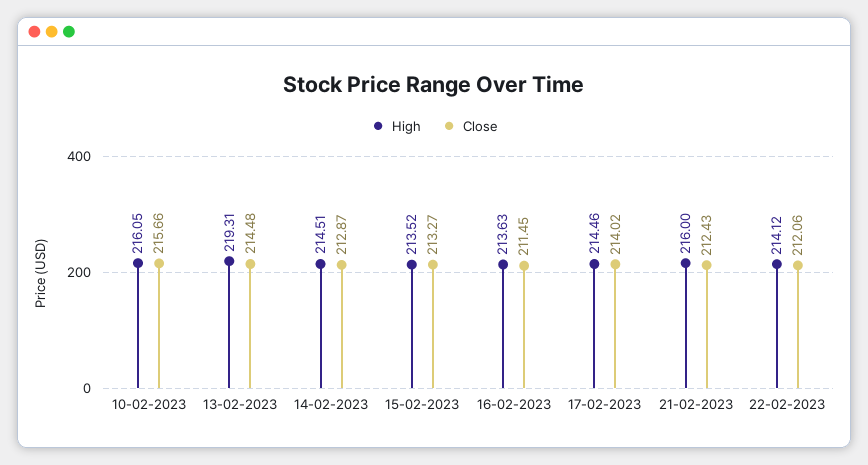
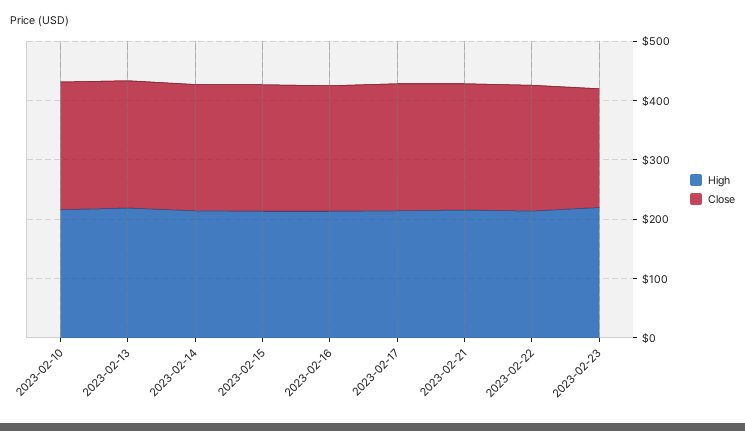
High, 2023-02-23: none -> 220
Close, 2023-02-23: none -> 200

